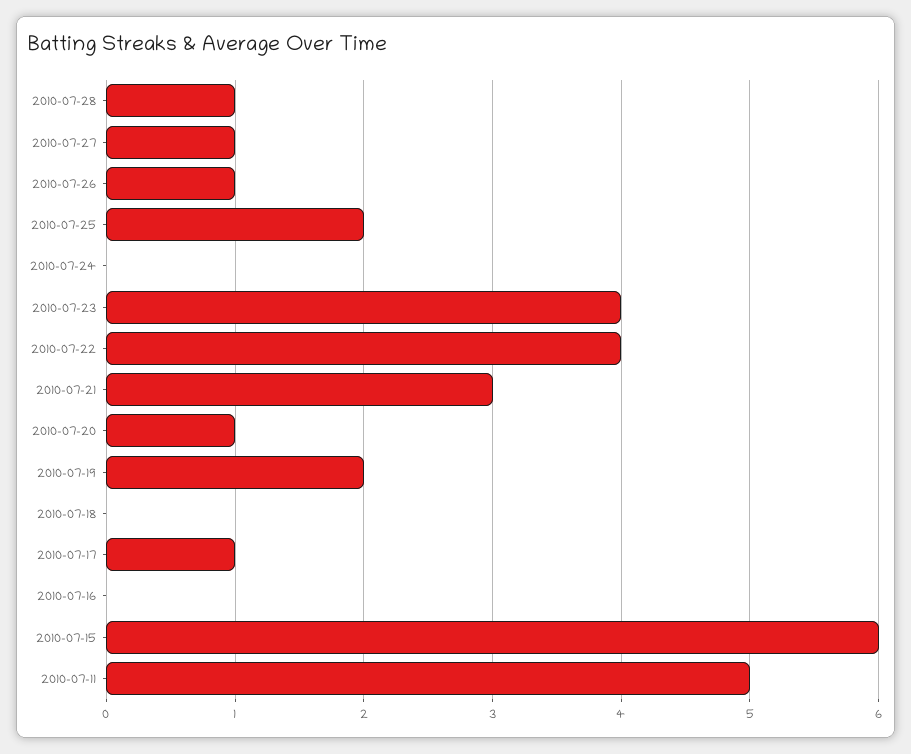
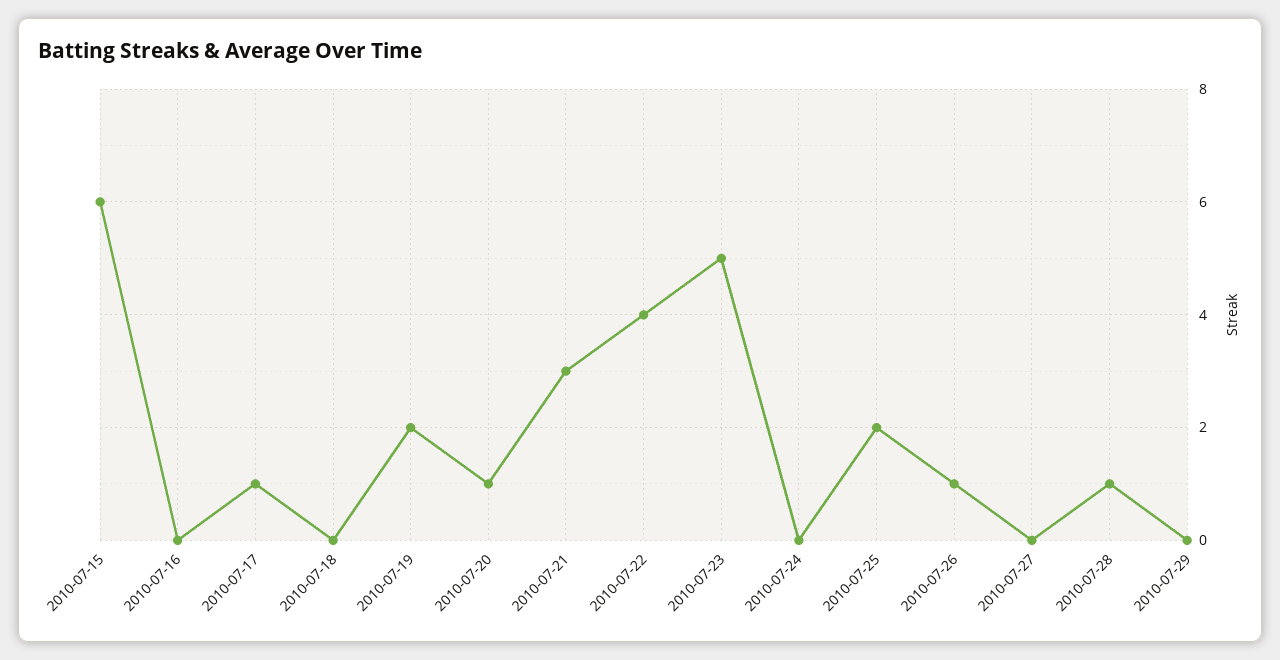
2010-07-27: 1 -> 0
2010-07-23: 4 -> 5
2010-07-11: 5 -> none
2010-07-29: none -> 0

